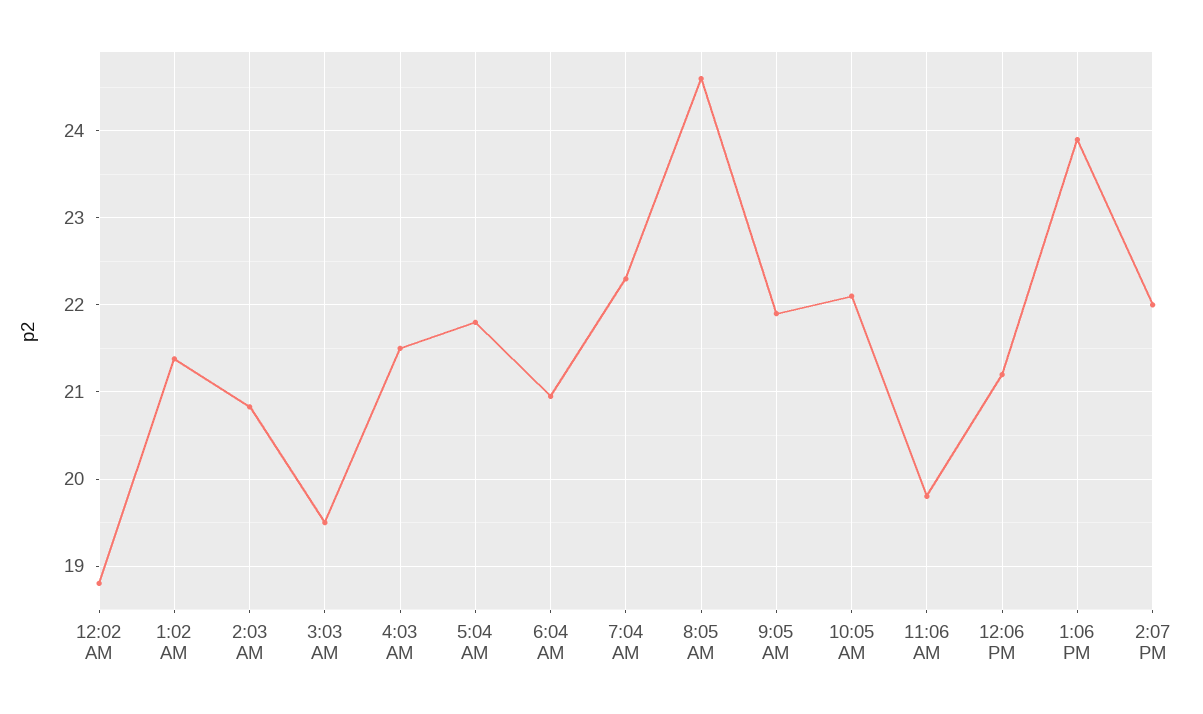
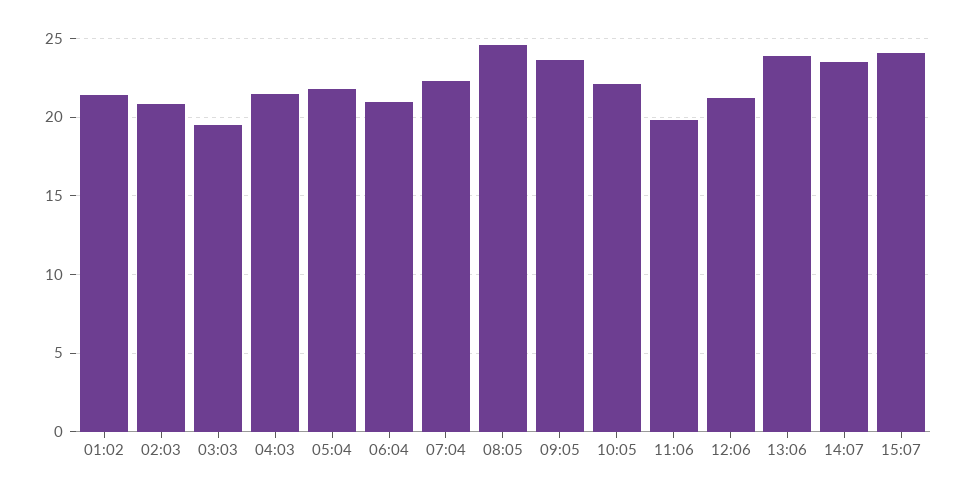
12:02 AM: 18.8 -> none
9:05 AM: 21.9 -> 23.5
2:07 PM: 22 -> 23.5
15:07: none -> 24

